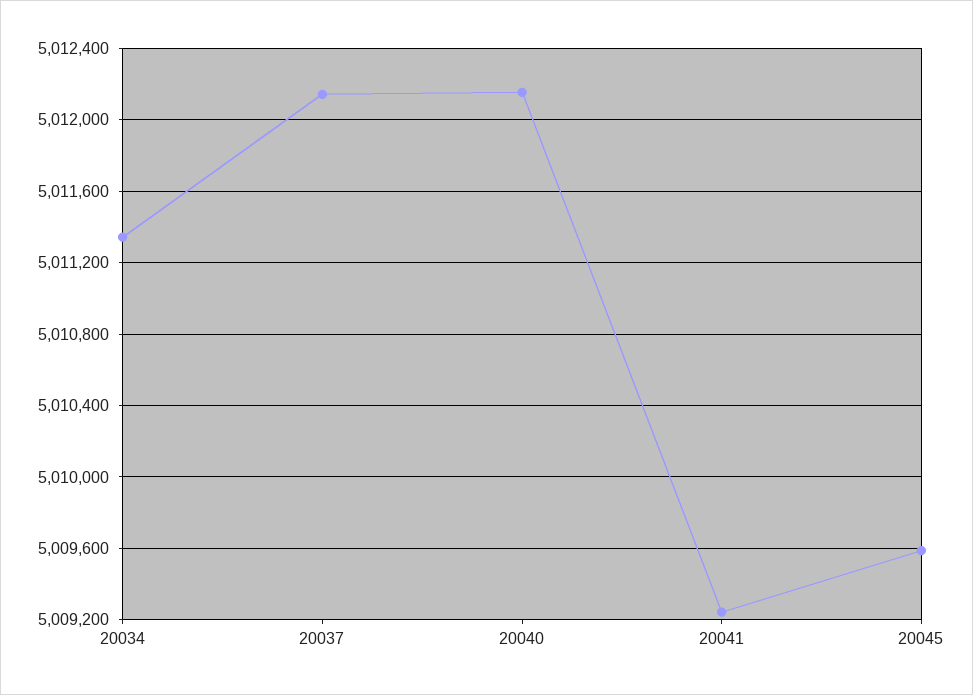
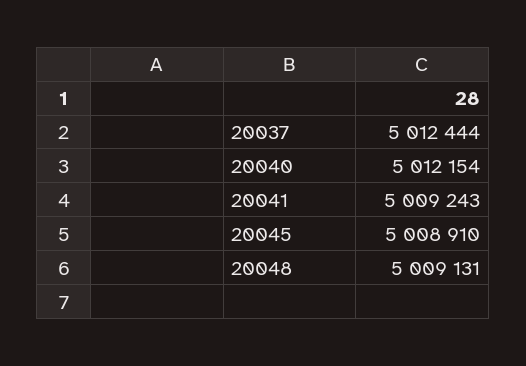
20034: 5011350 -> none
20037: 5012150 -> 5012444
20045: 5009600 -> 5008910
20048: none -> 5009131

